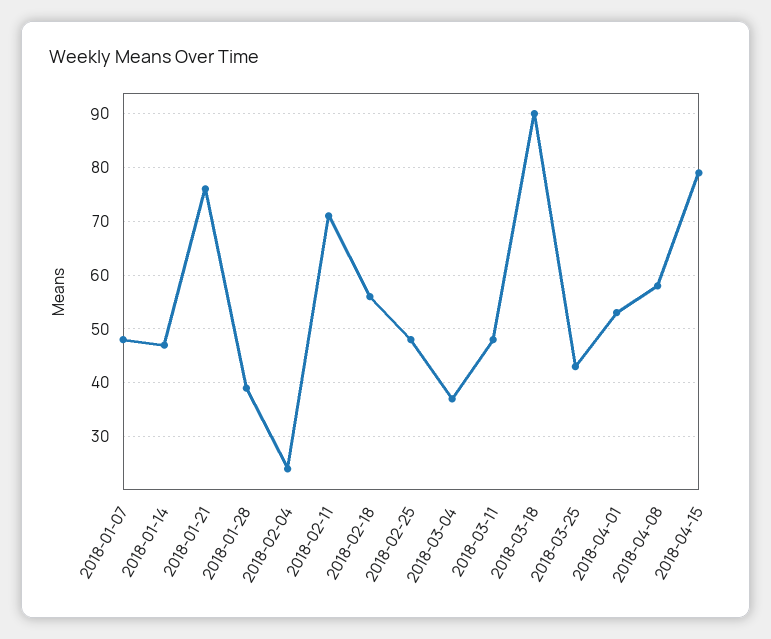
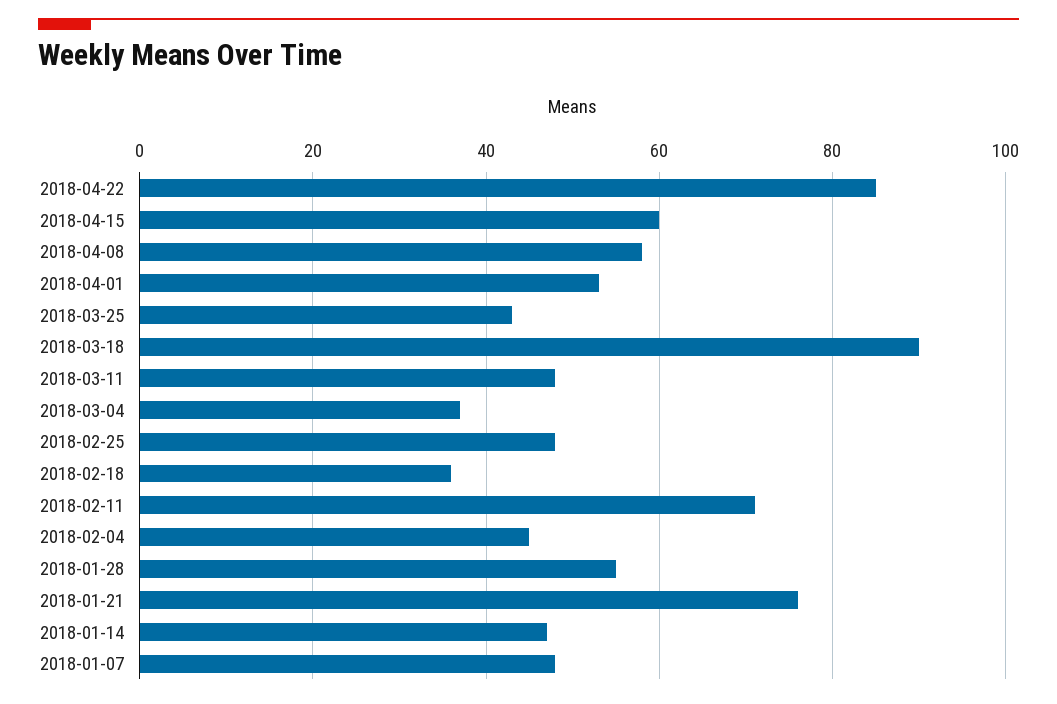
2018-01-28: 40 -> 55
2018-02-04: 25 -> 45
2018-02-18: 55 -> 35
2018-04-15: 80 -> 60
2018-04-22: none -> 85

